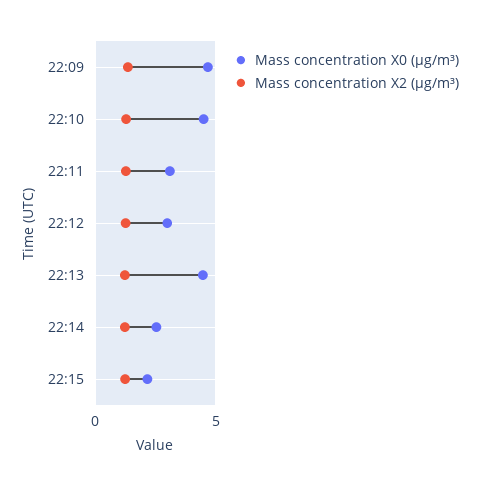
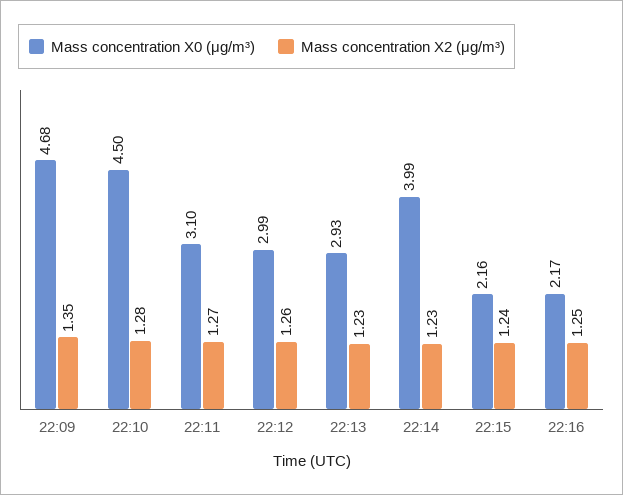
Mass concentration X0 (μg/m³), 22:13: 4.5 -> 2.93
Mass concentration X0 (μg/m³), 22:14: 2.5 -> 3.99
Mass concentration X0 (μg/m³), 22:16: none -> 2.17
Mass concentration X2 (μg/m³), 22:16: none -> 1.25

